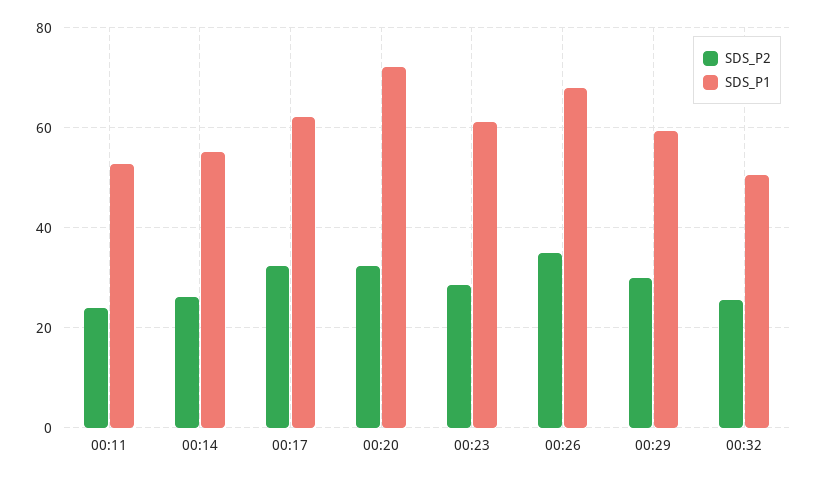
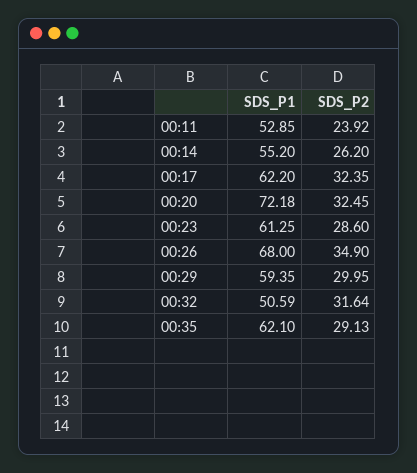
SDS_P2, 00:32: 26 -> 31.64
SDS_P1, 00:35: none -> 62.1
SDS_P2, 00:35: none -> 29.13

